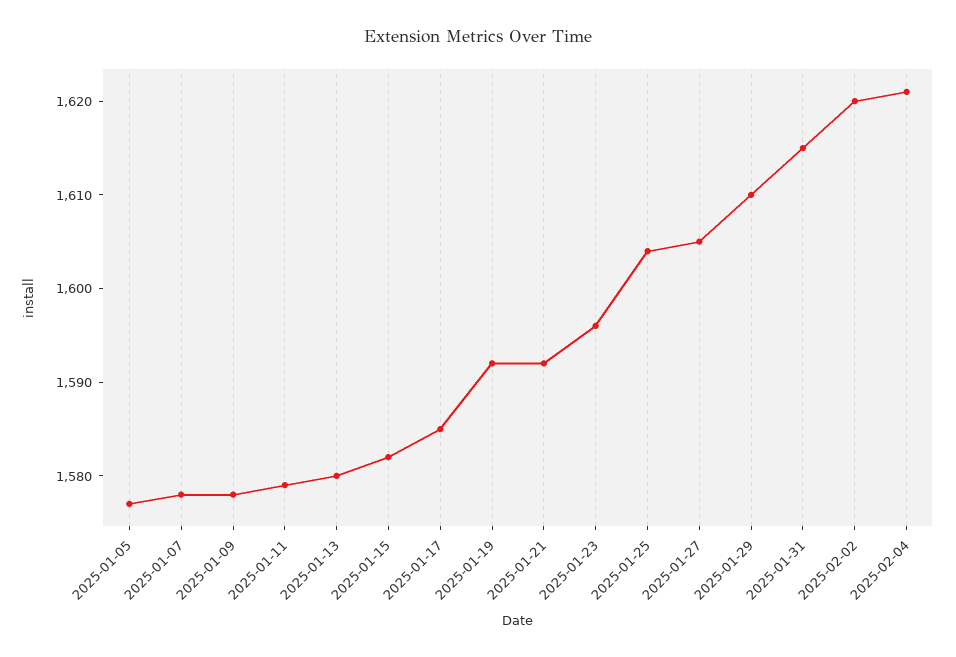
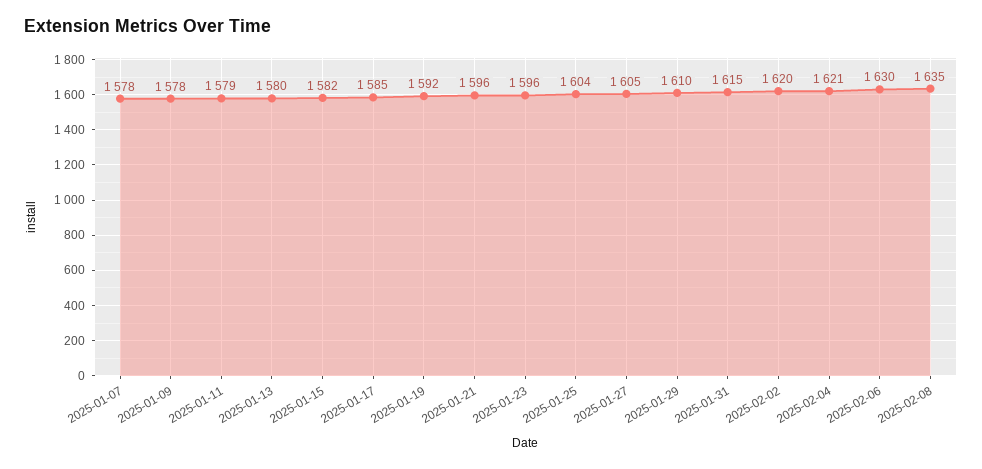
2025-01-05: 1577 -> none
2025-01-21: 1592 -> 1596
2025-02-06: none -> 1630
2025-02-08: none -> 1635

